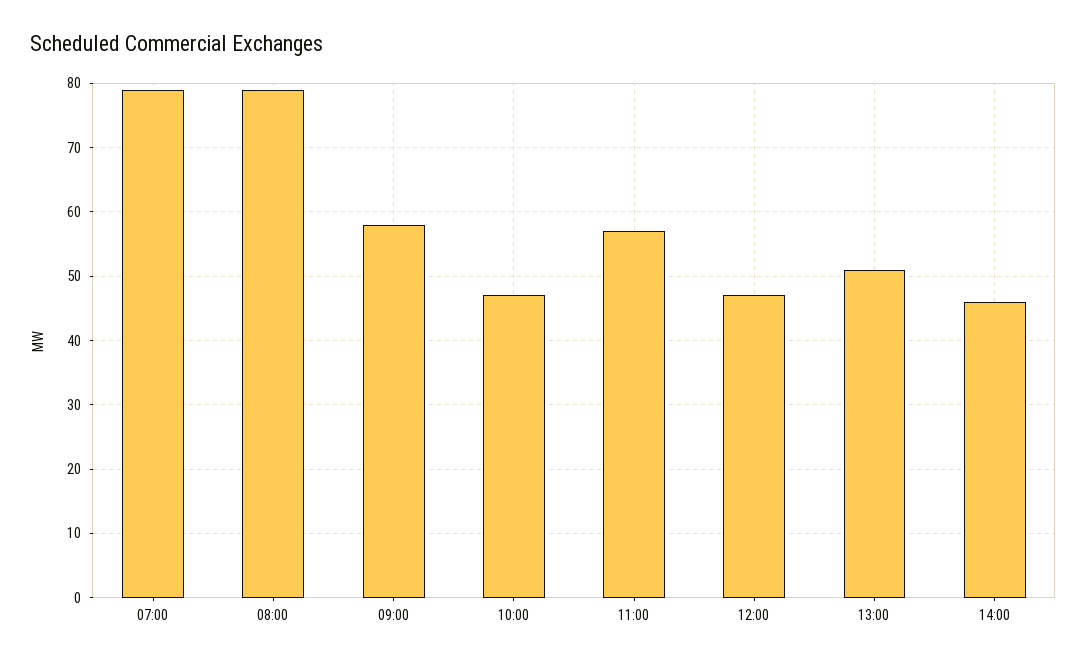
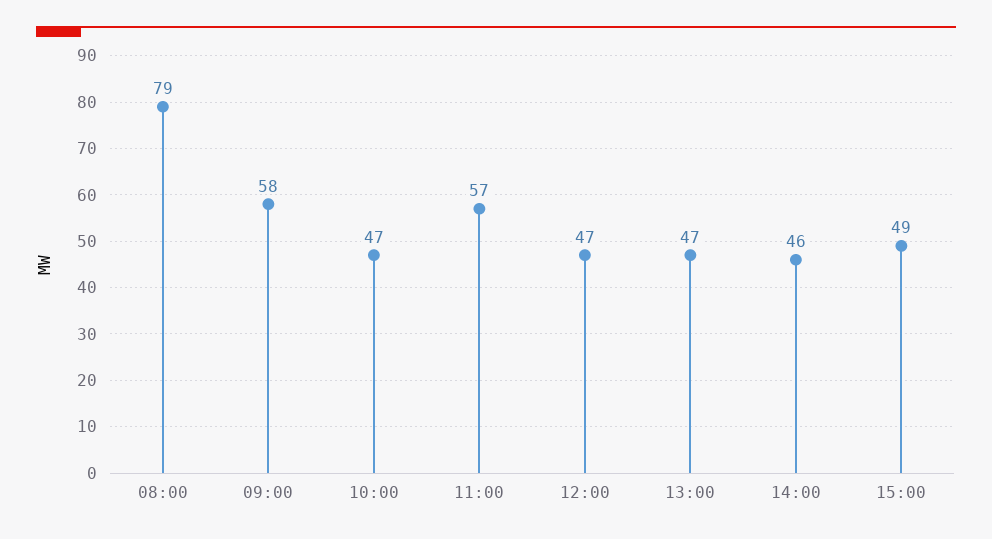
07:00: 79 -> none
13:00: 51 -> 47
15:00: none -> 49

